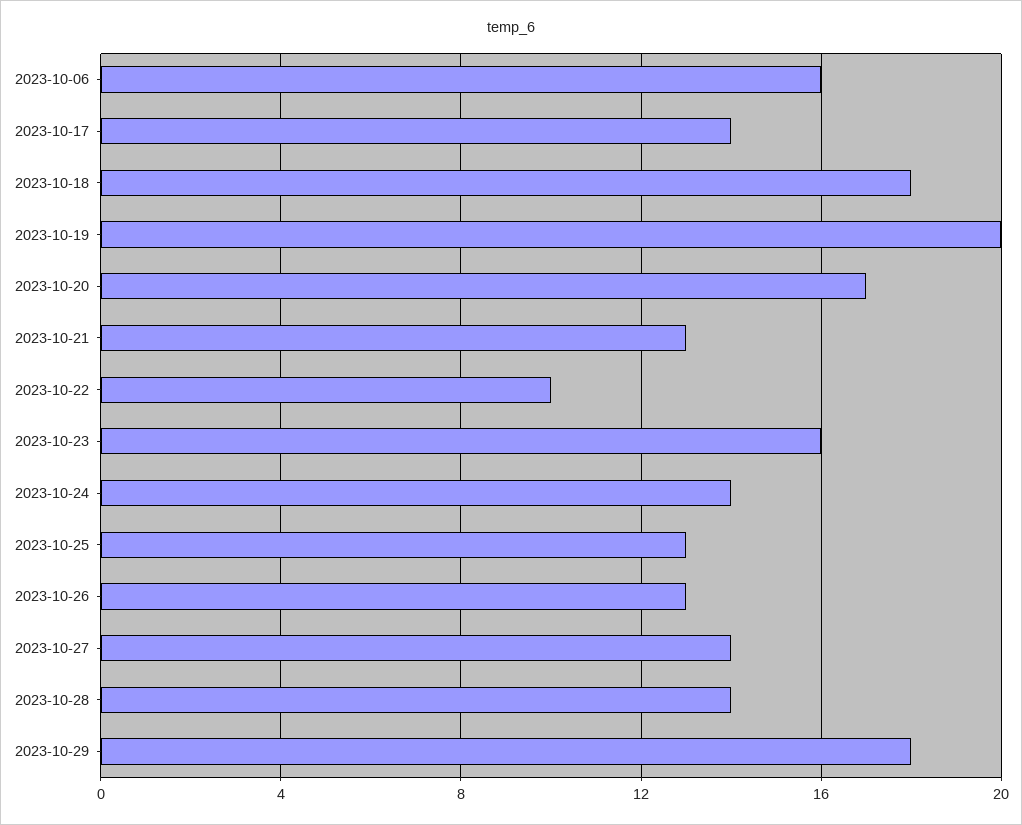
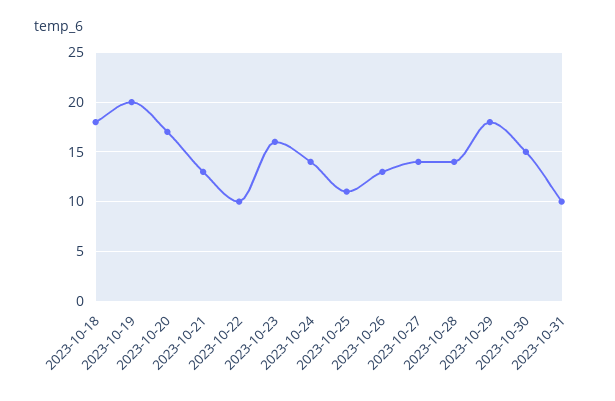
2023-10-06: 16 -> none
2023-10-17: 14 -> none
2023-10-25: 13 -> 11
2023-10-30: none -> 15
2023-10-31: none -> 10

